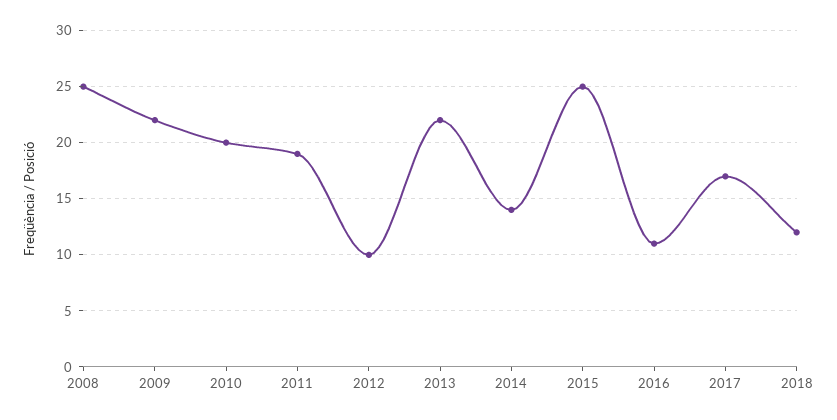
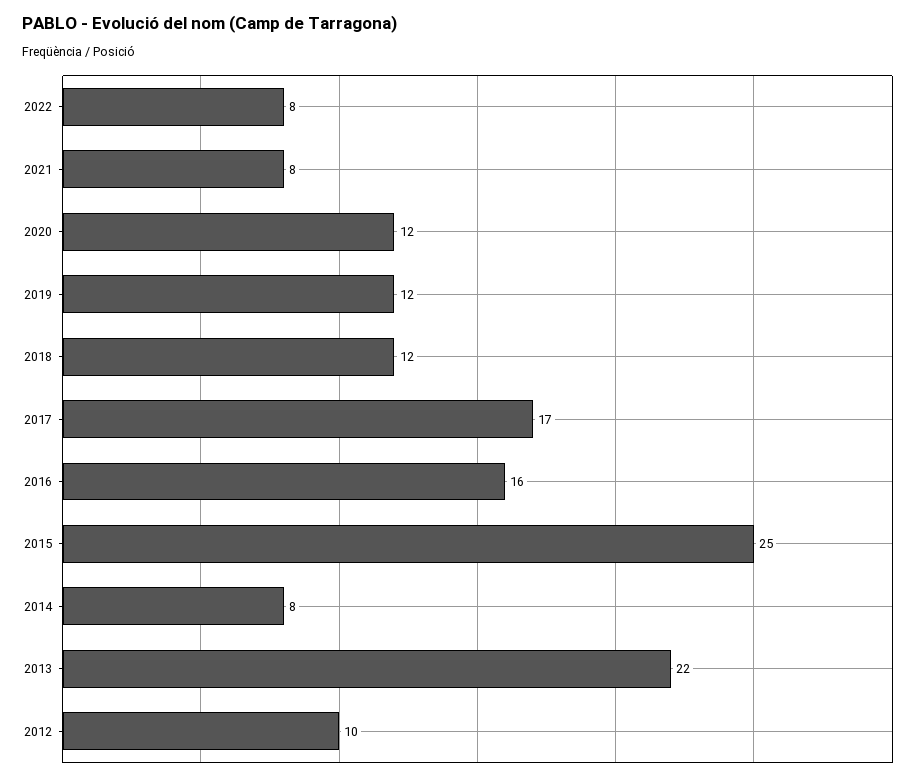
2008: 25 -> none
2009: 22 -> none
2010: 20 -> none
2011: 19 -> none
2014: 14 -> 8
2016: 11 -> 16
2022: none -> 8
2021: none -> 8
2020: none -> 12
2019: none -> 12

